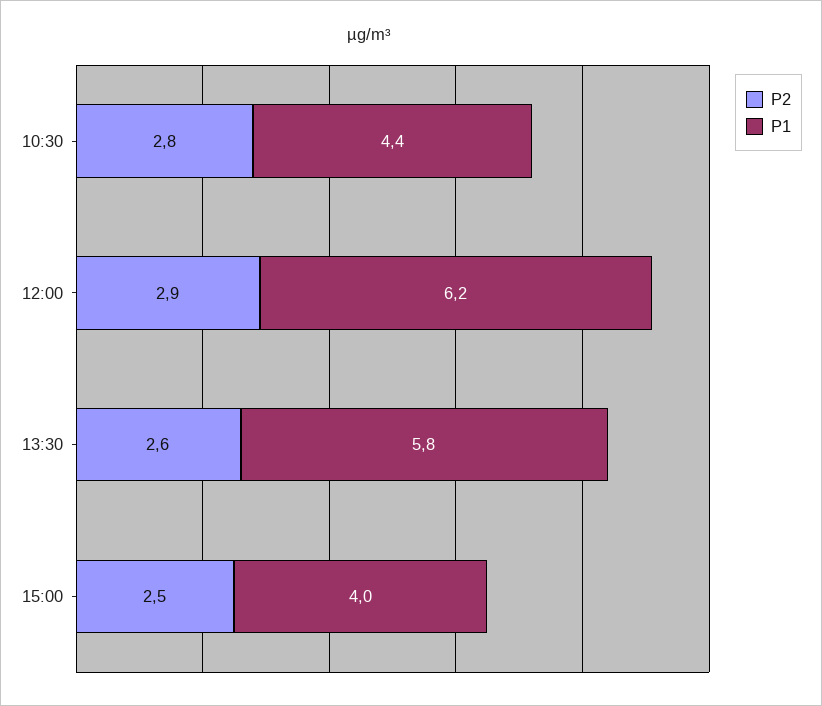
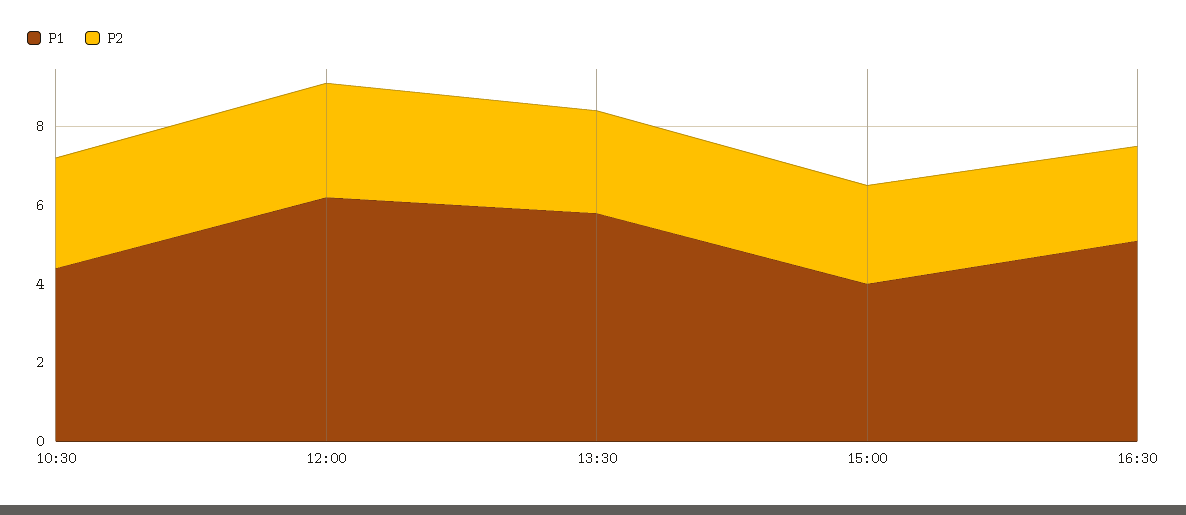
P1, 16:30: none -> 5
P2, 16:30: none -> 2.5

